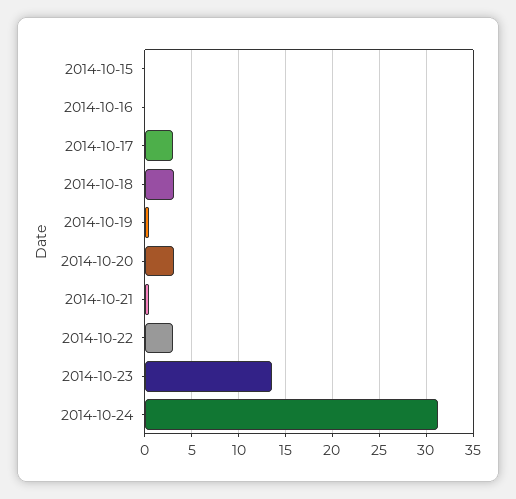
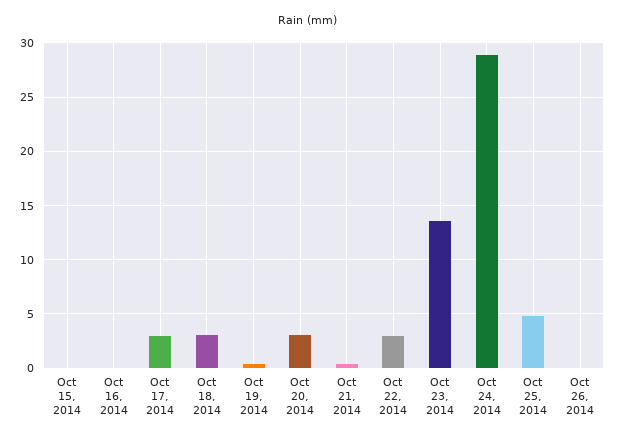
2014-10-24: 31 -> 29
Oct 25, 2014: none -> 5
Oct 26, 2014: none -> 0

